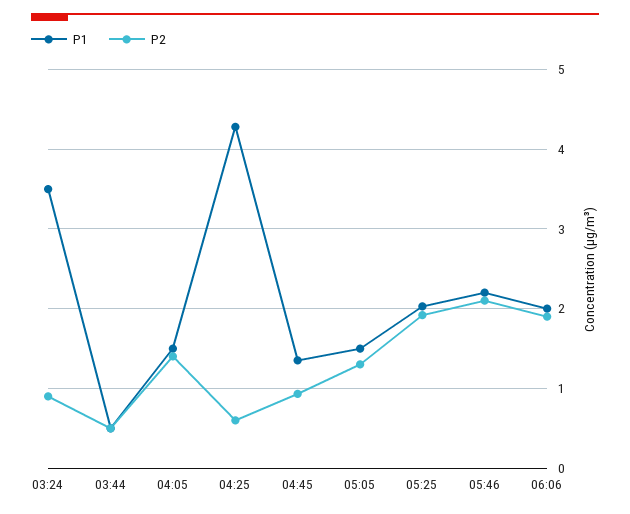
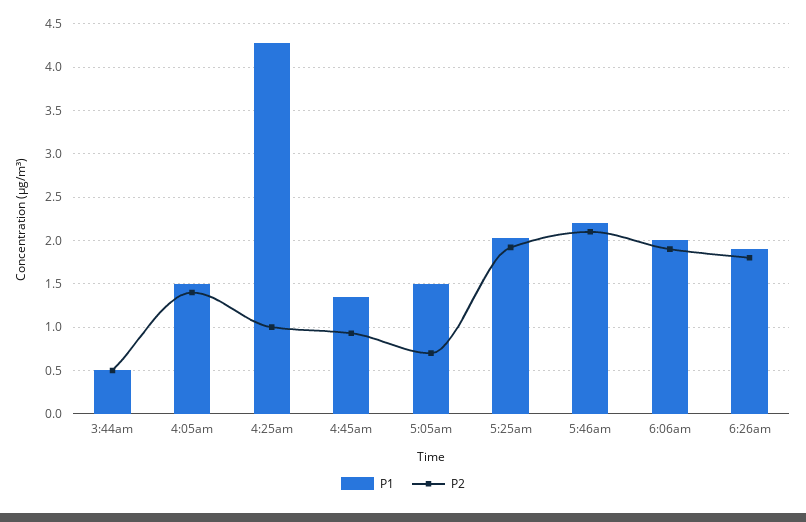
P1, 03:24: 3.5 -> none
P2, 03:24: 0.9 -> none
P2, 04:25: 0.6 -> 1
P2, 05:05: 1.3 -> 0.7
P1, 6:26am: none -> 1.9
P2, 6:26am: none -> 1.8

